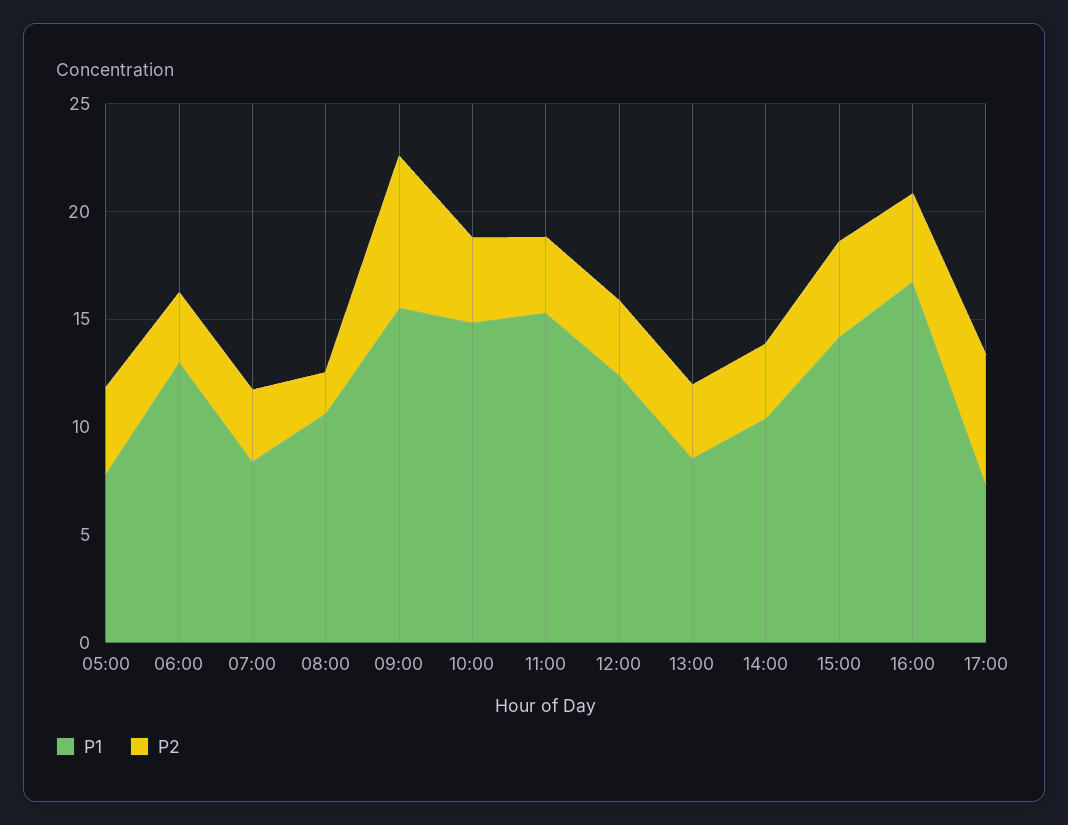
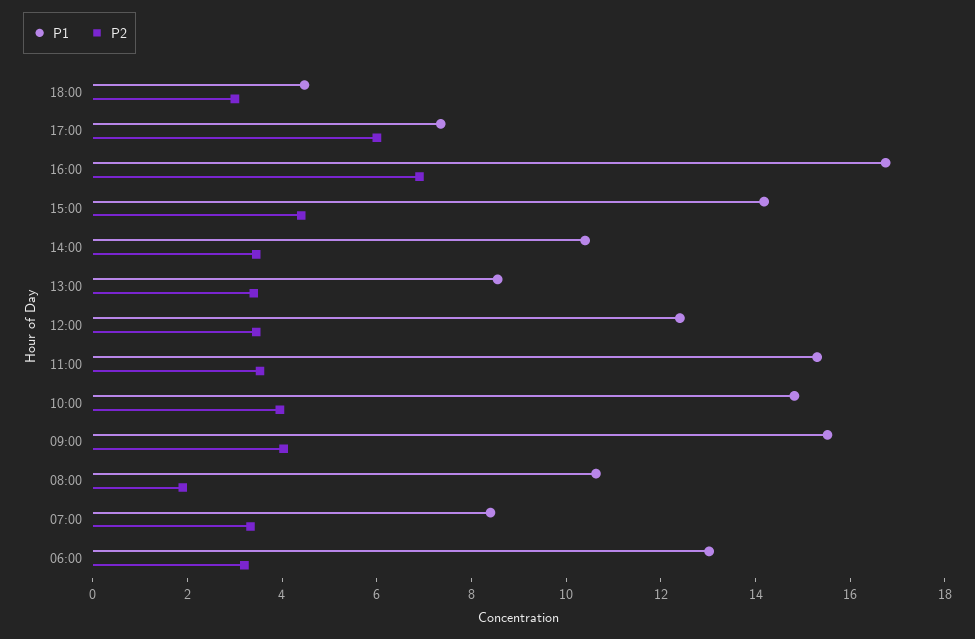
P1, 05:00: 8 -> none
P2, 05:00: 4 -> none
P2, 09:00: 7 -> 4
P2, 16:00: 4 -> 7
P1, 18:00: none -> 4.5
P2, 18:00: none -> 3

